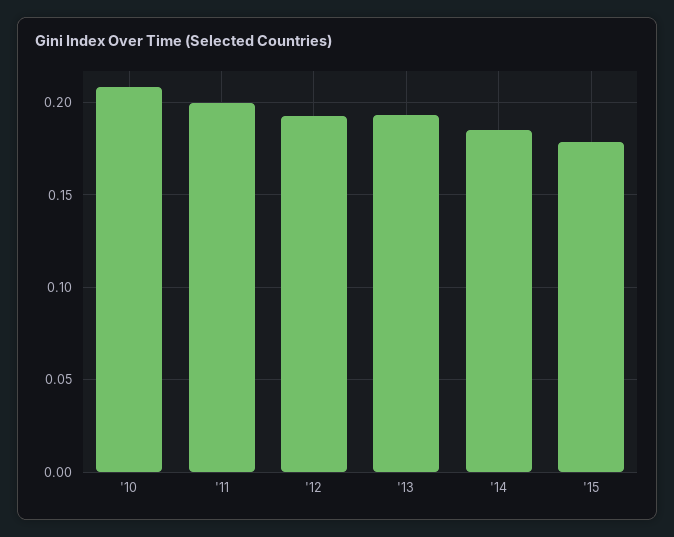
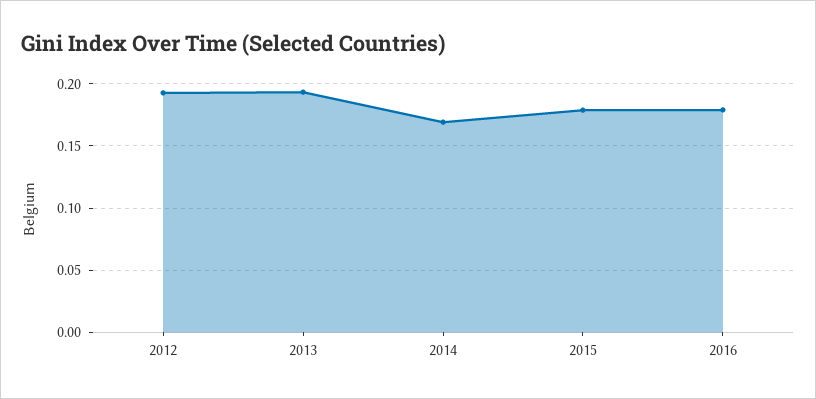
'10: 0.21 -> none
'11: 0.2 -> none
'14: 0.185 -> 0.17
2016: none -> 0.18

